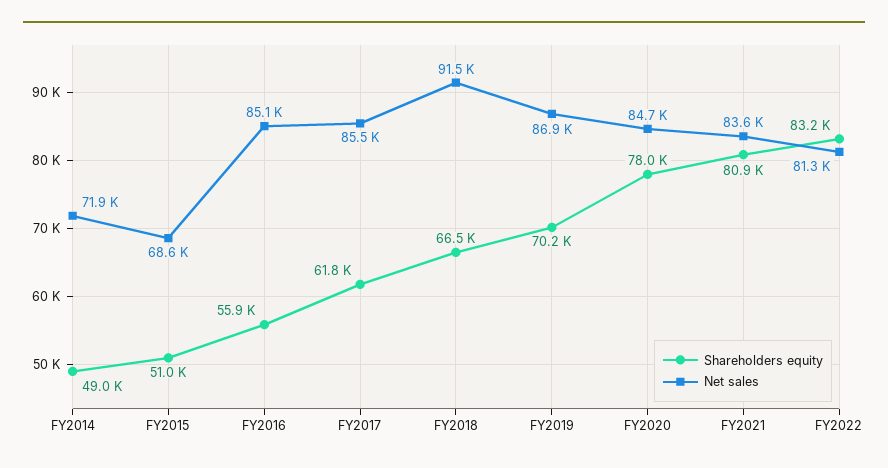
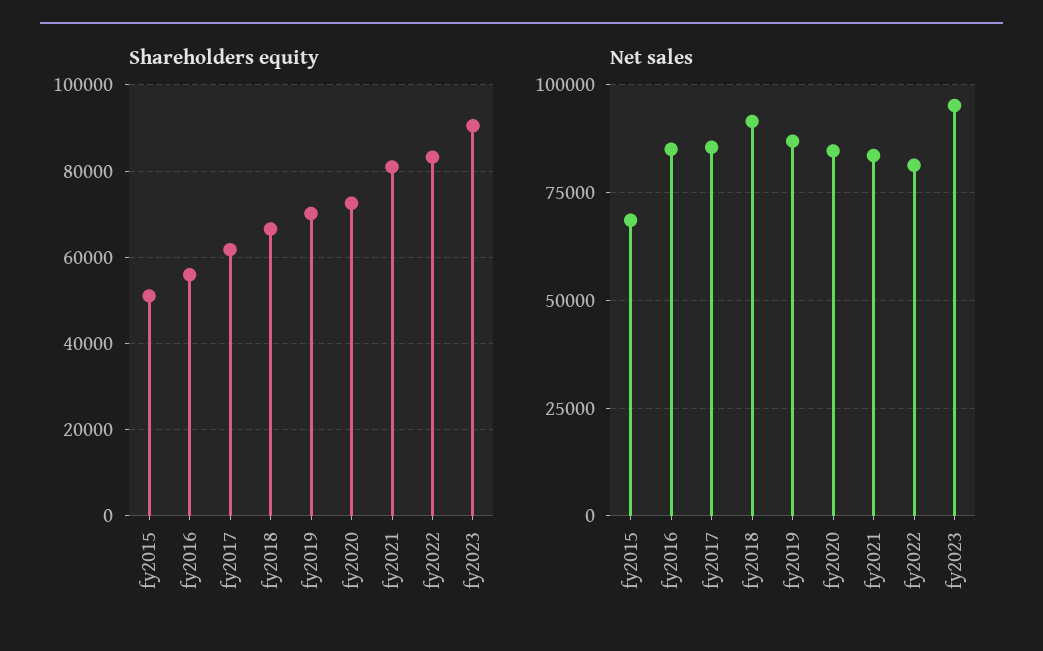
Shareholders equity, FY2014: 49000 -> none
Net sales, FY2014: 71900 -> none
Shareholders equity, FY2020: 78000 -> 72000
Shareholders equity, fy2023: none -> 90000
Net sales, fy2023: none -> 95000

